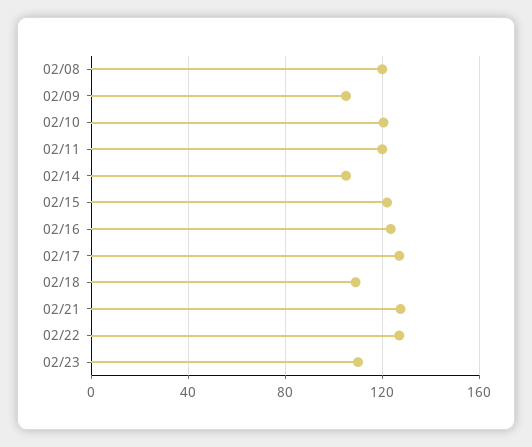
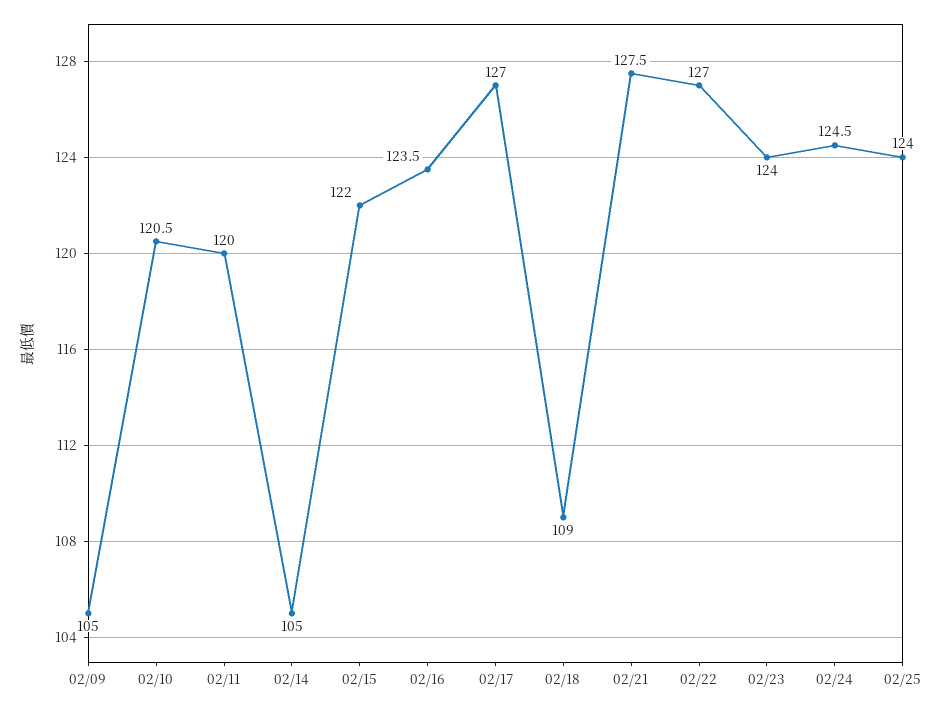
02/08: 120 -> none
02/23: 110 -> 124
02/24: none -> 124.5
02/25: none -> 124

